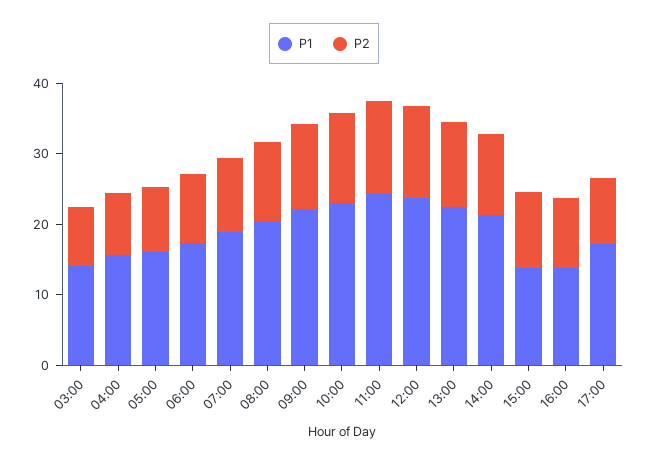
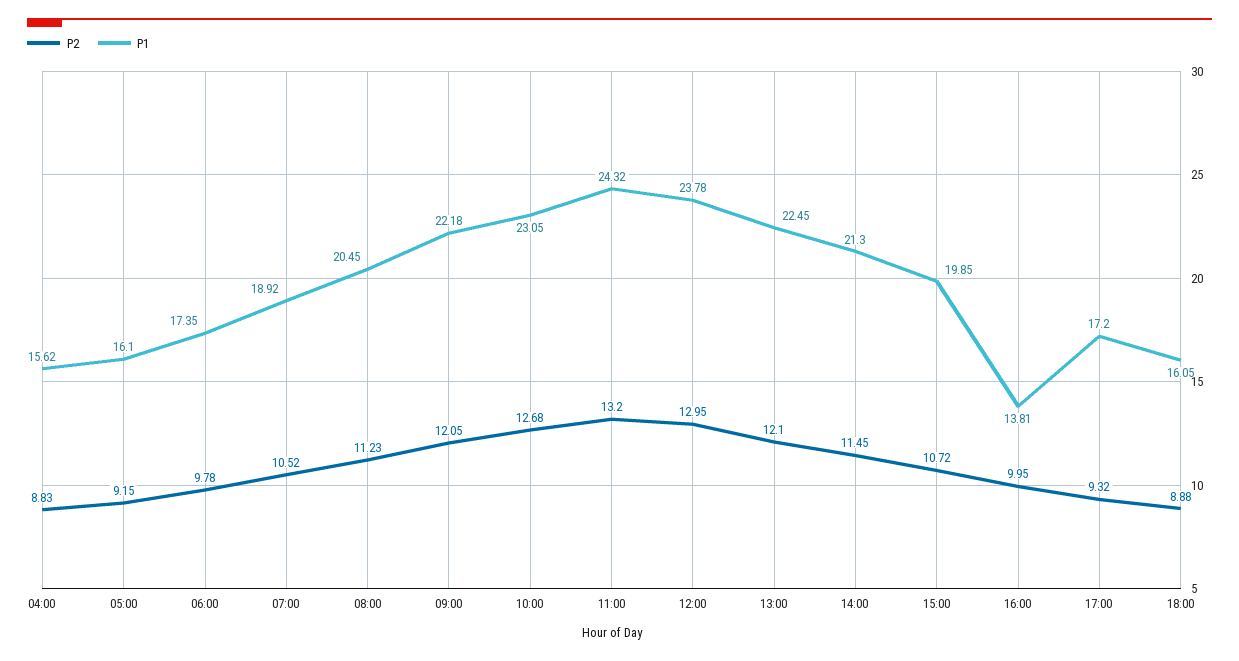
P1, 03:00: 14 -> none
P2, 03:00: 8 -> none
P1, 15:00: 14 -> 19.85
P2, 18:00: none -> 8.88
P1, 18:00: none -> 16.05

